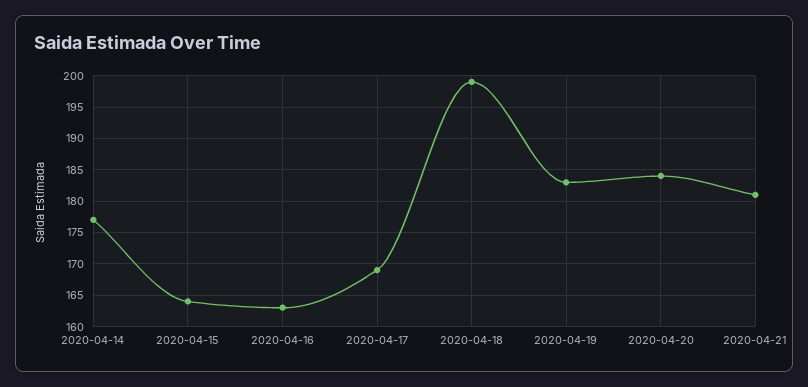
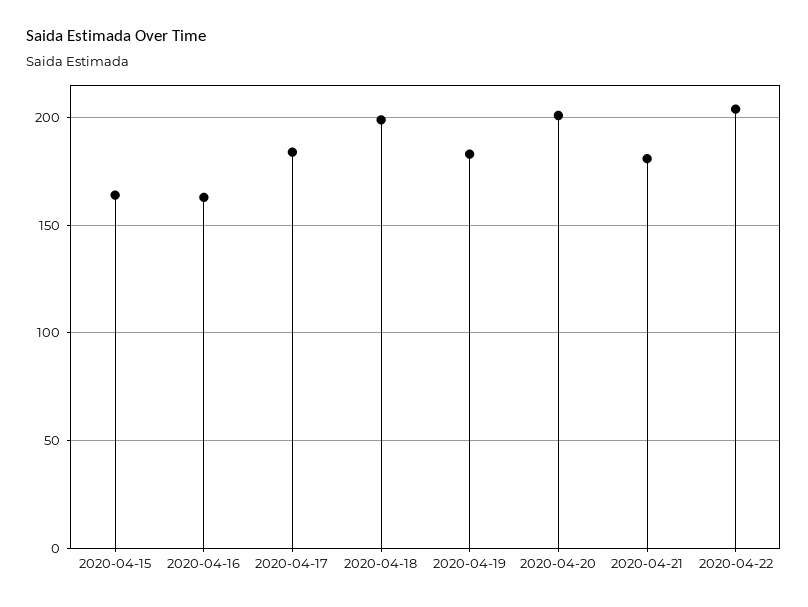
2020-04-14: 177 -> none
2020-04-17: 169 -> 185
2020-04-20: 184 -> 200
2020-04-22: none -> 205

